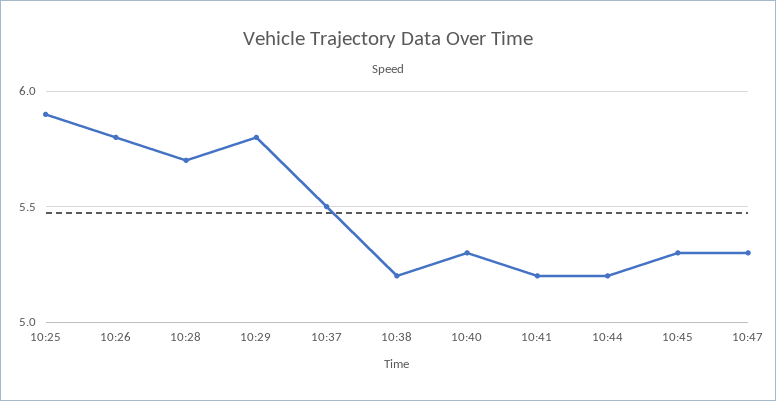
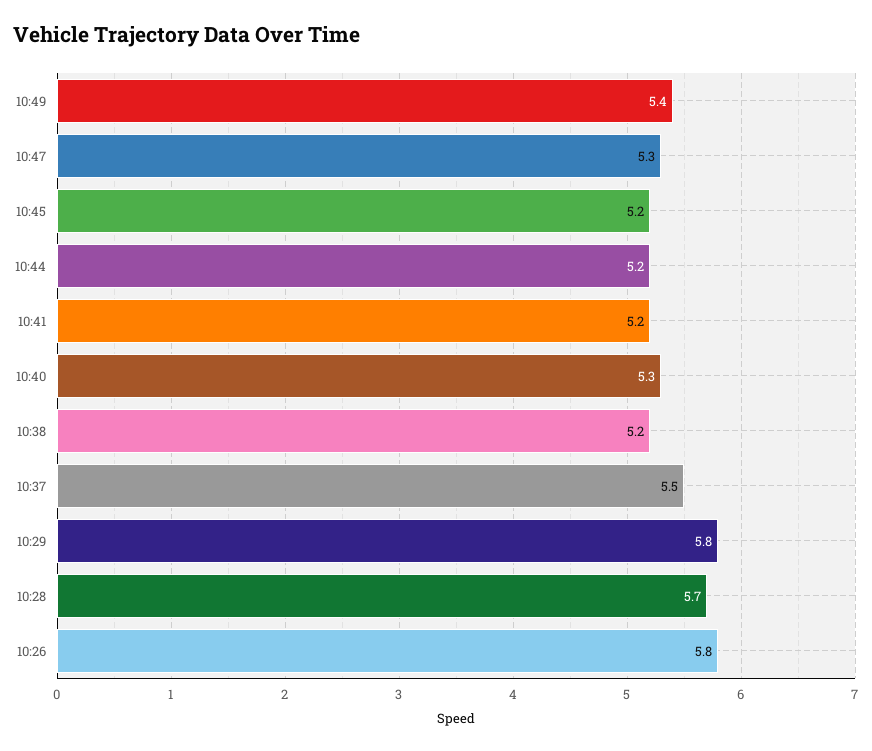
10:25: 5.9 -> none
10:45: 5.3 -> 5.2
10:49: none -> 5.4

